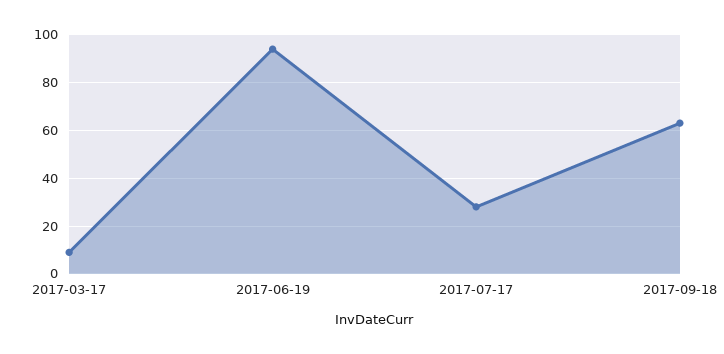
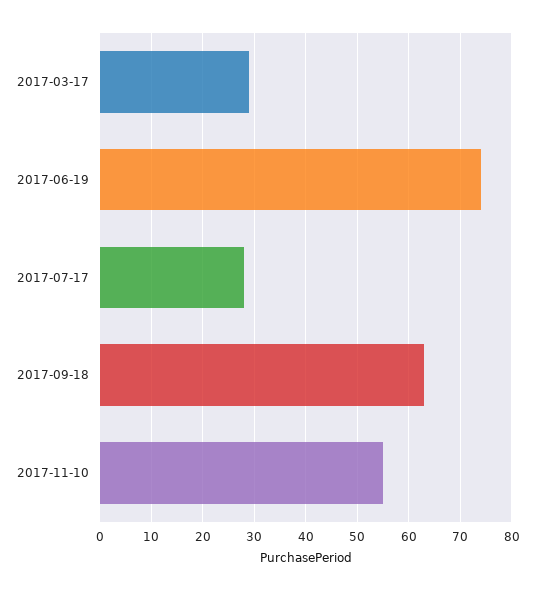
2017-03-17: 10 -> 30
2017-06-19: 95 -> 75
2017-11-10: none -> 55

